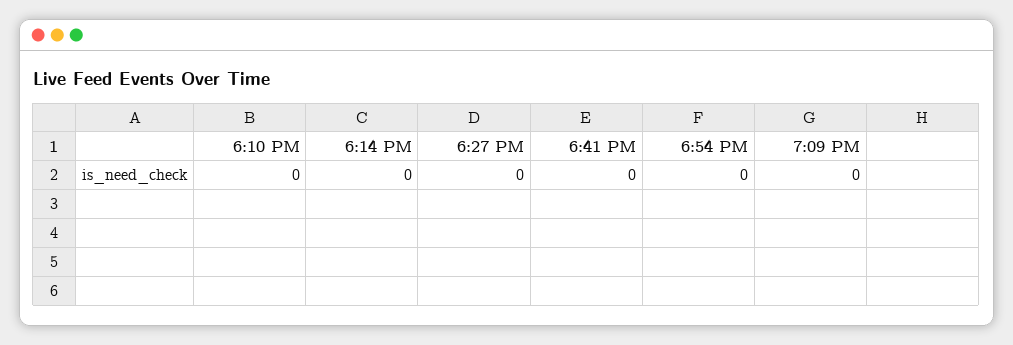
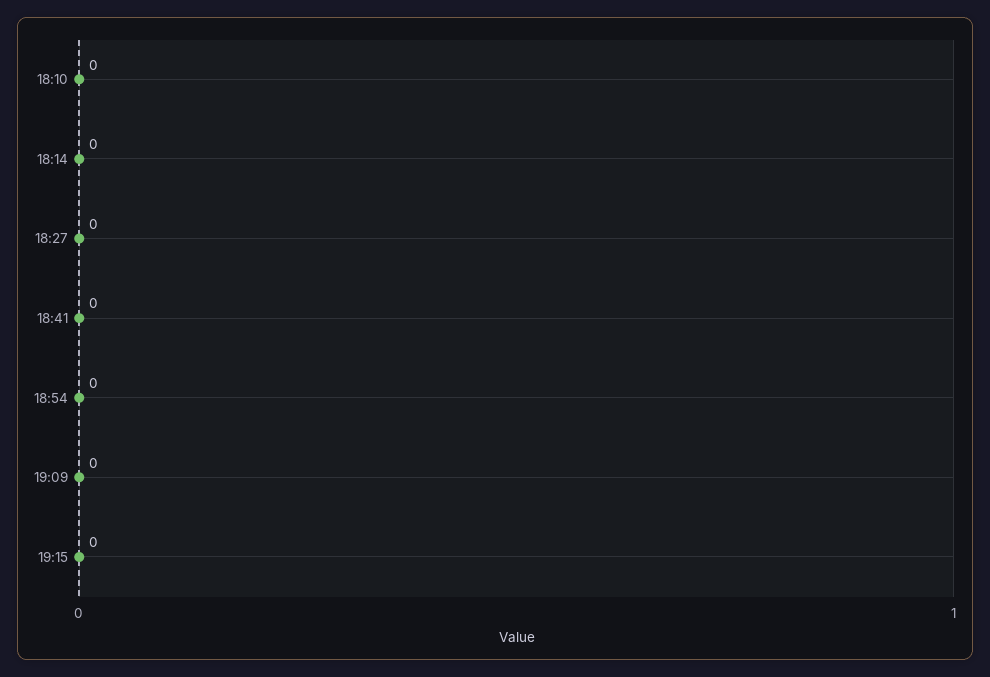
19:15: none -> 0

